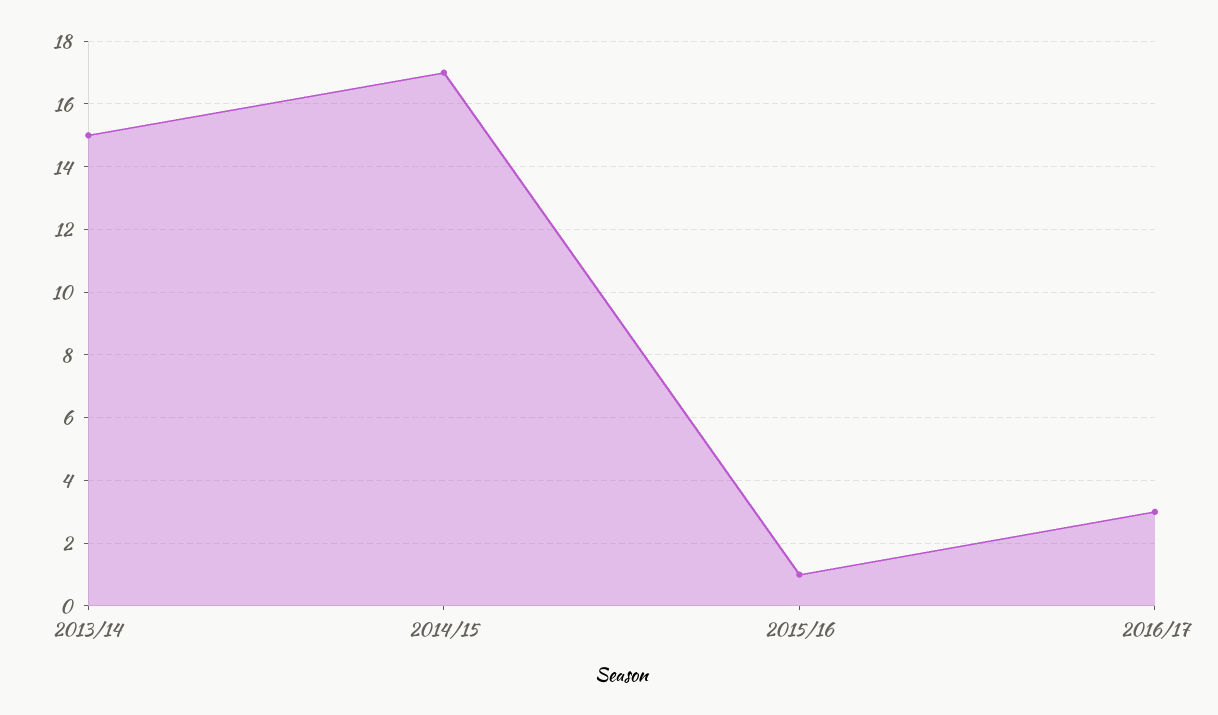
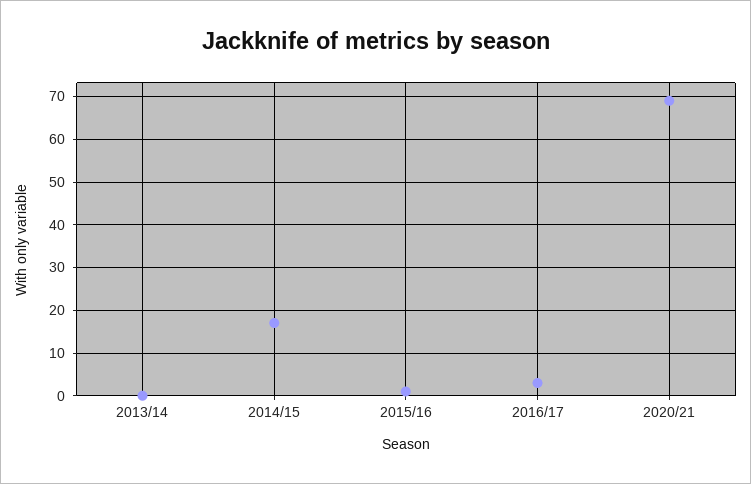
2013/14: 15 -> 0
2020/21: none -> 70

